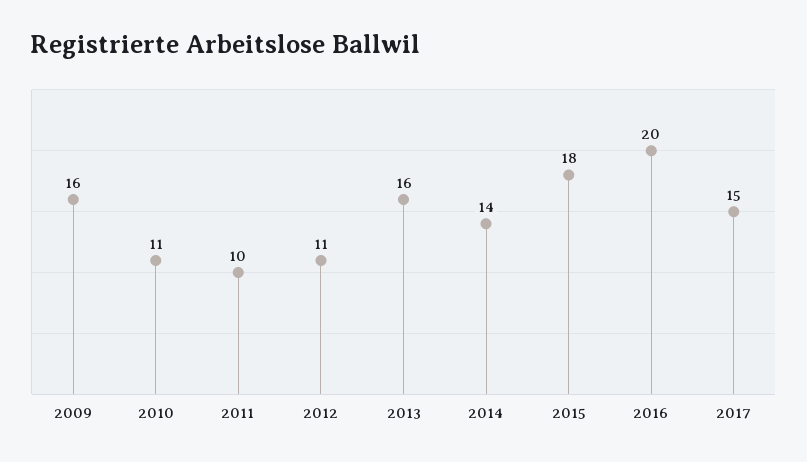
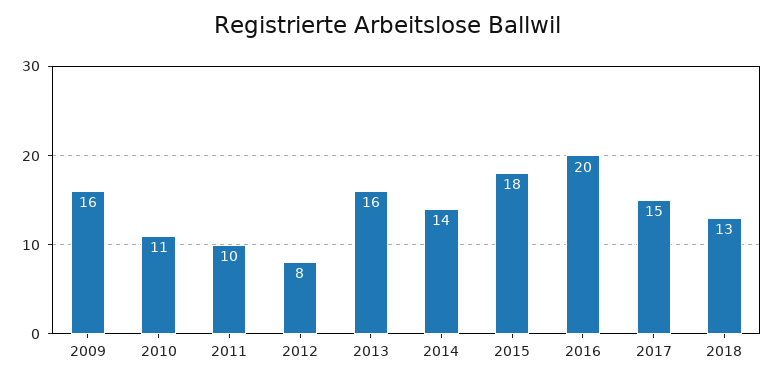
2012: 11 -> 8
2018: none -> 13

